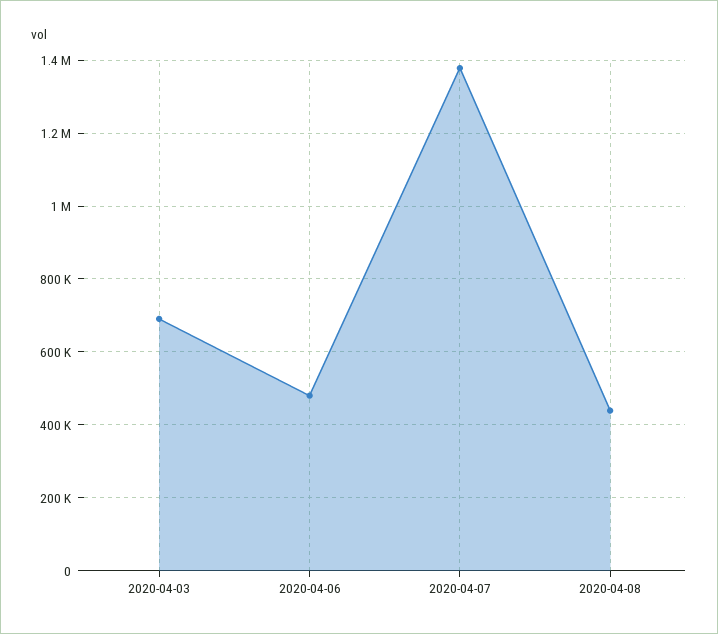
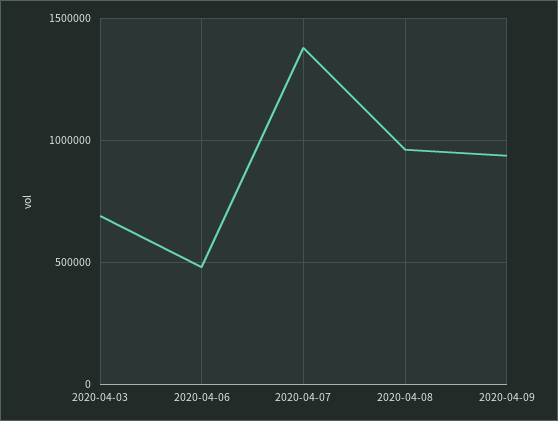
2020-04-08: 440000 -> 950000
2020-04-09: none -> 950000

